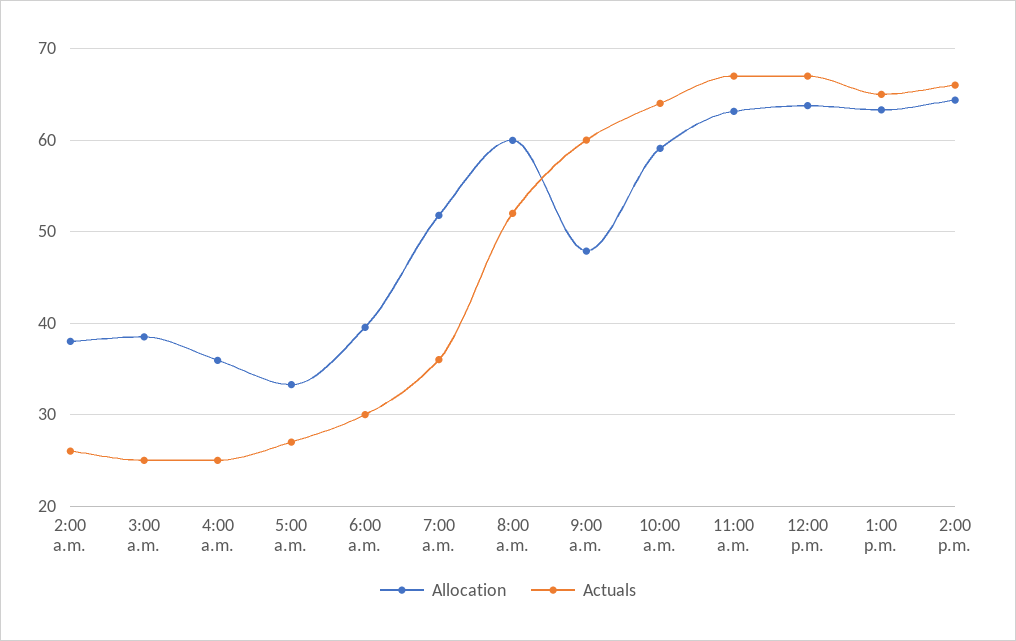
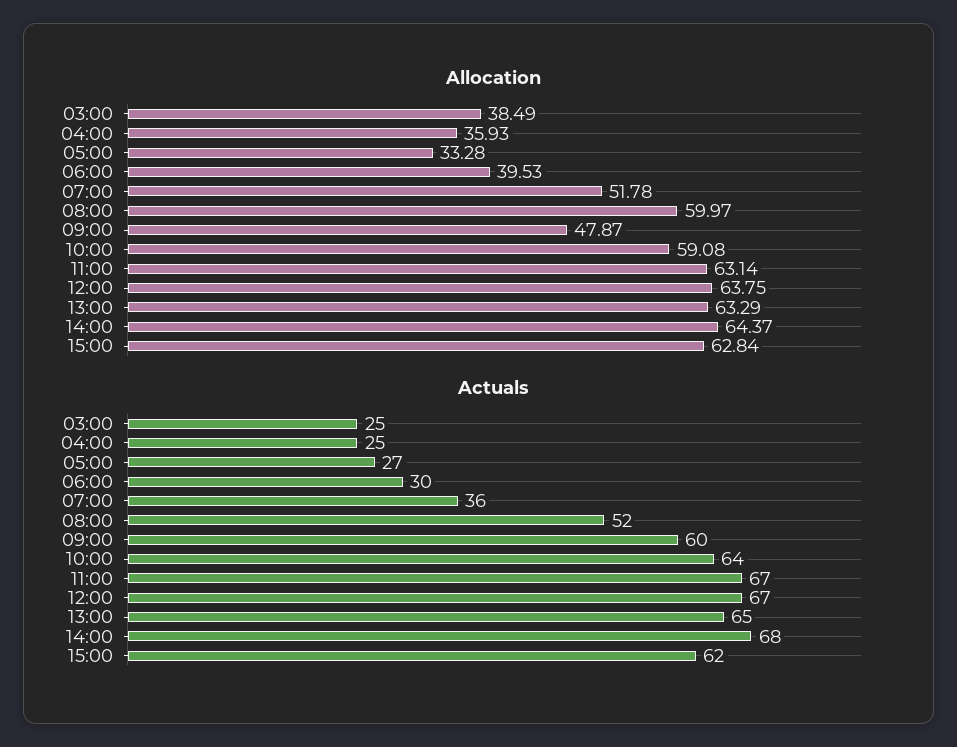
Allocation, 2:00 a.m.: 38 -> none
Actuals, 2:00 a.m.: 26 -> none
Actuals, 2:00 p.m.: 66 -> 68
Allocation, 15:00: none -> 62.84
Actuals, 15:00: none -> 62

